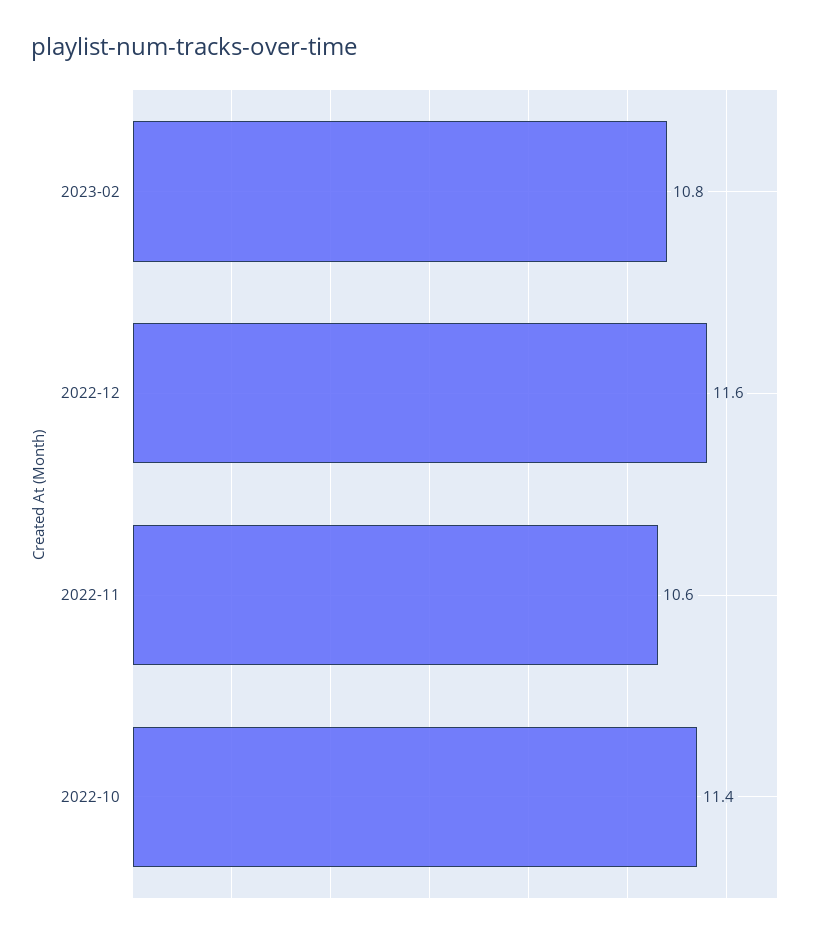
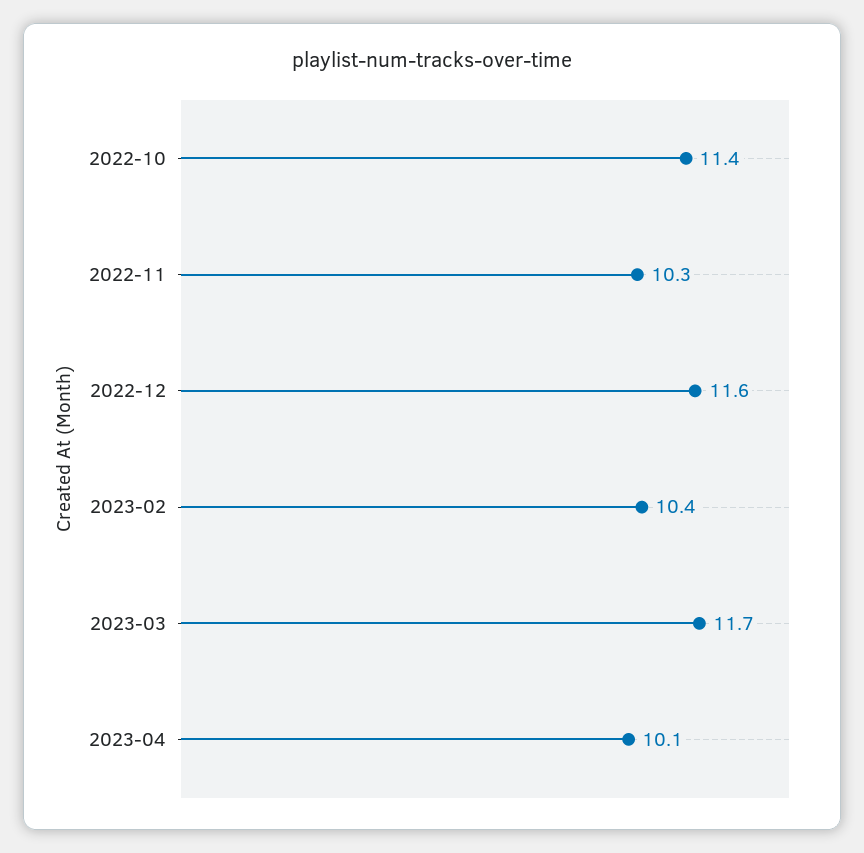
2023-02: 10.8 -> 10.4
2022-11: 10.6 -> 10.3
2023-03: none -> 11.7
2023-04: none -> 10.1

